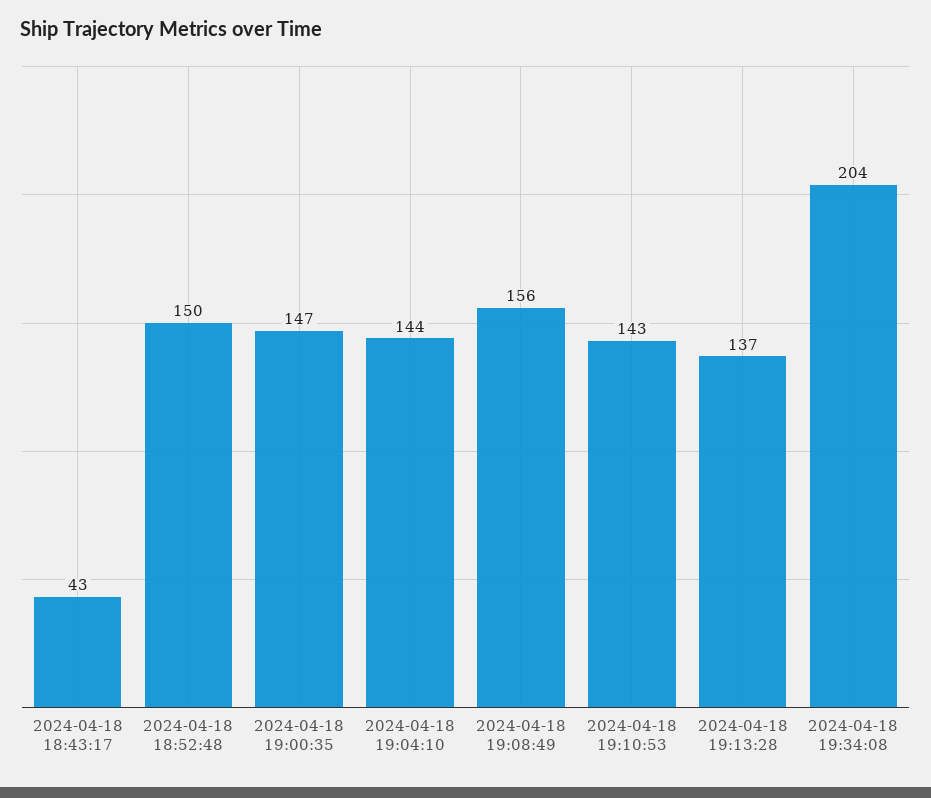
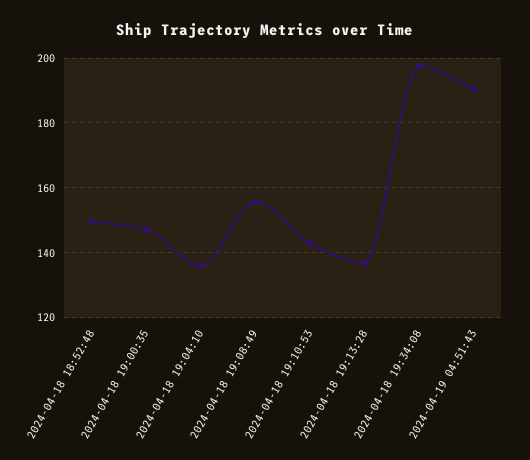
2024-04-18 18:43:17: 43 -> none
2024-04-18 19:04:10: 144 -> 136
2024-04-18 19:34:08: 204 -> 198
2024-04-19 04:51:43: none -> 190

